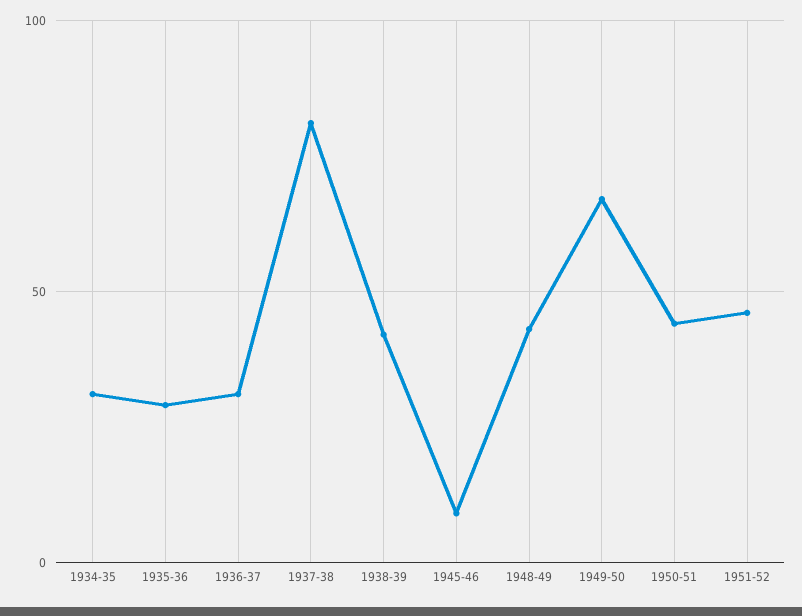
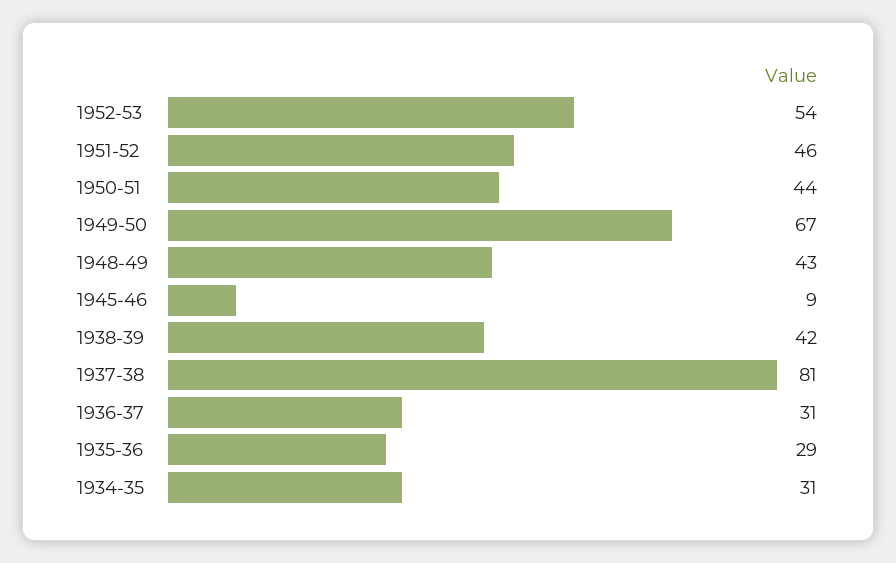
1952-53: none -> 54

